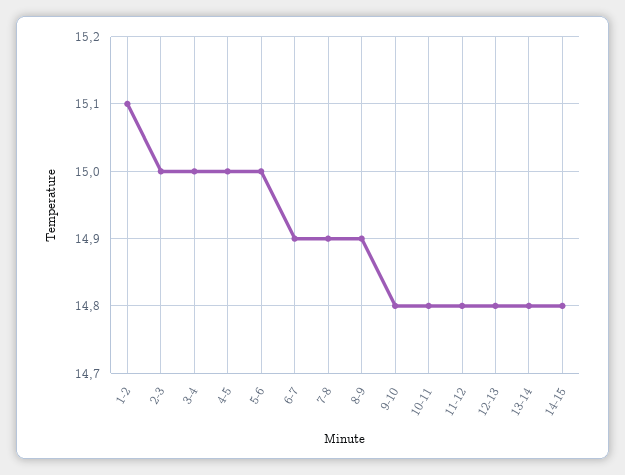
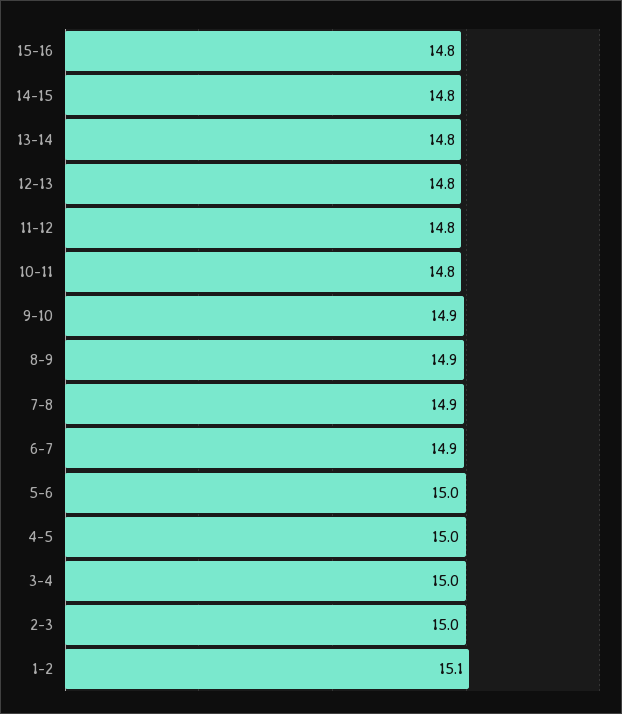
9-10: 14.8 -> 14.9
15-16: none -> 14.8

